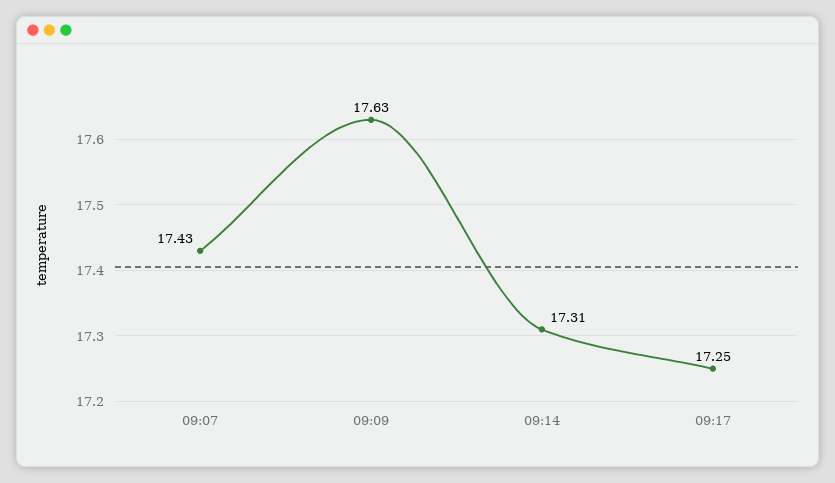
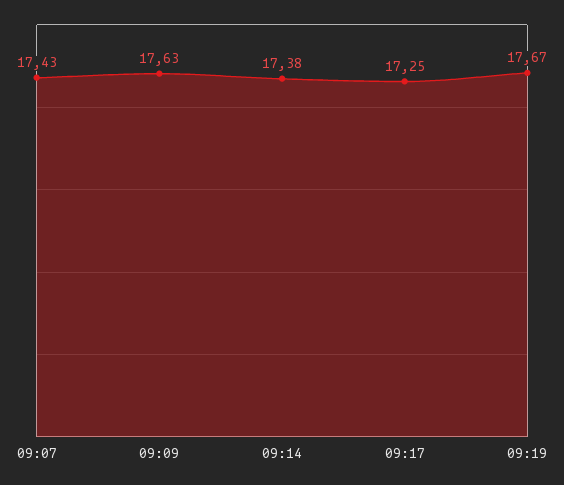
09:14: 17.31 -> 17.38
09:19: none -> 17.67

